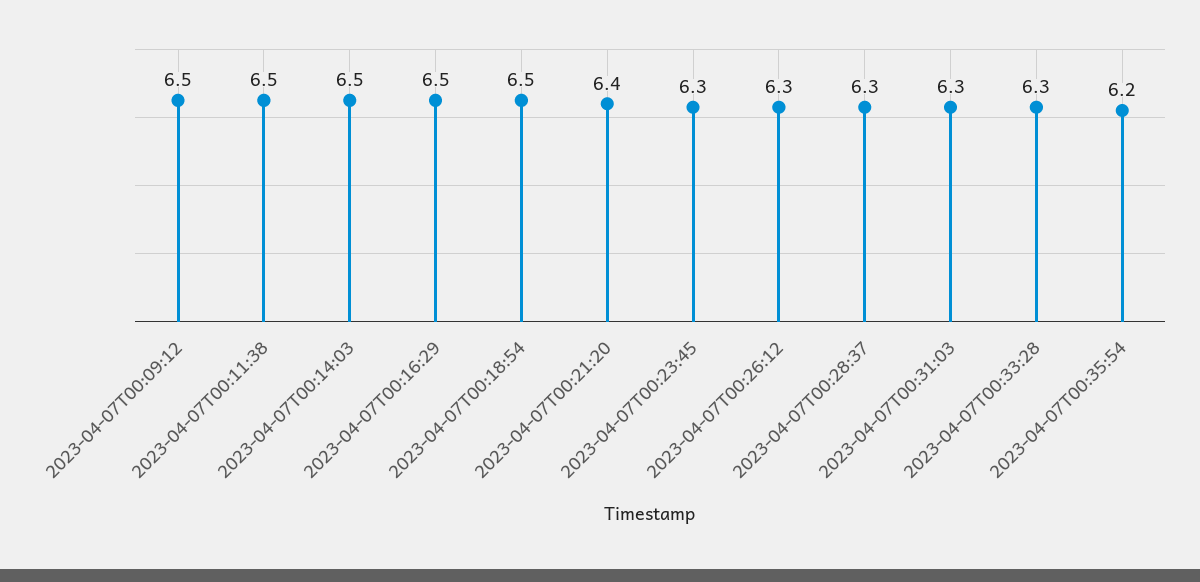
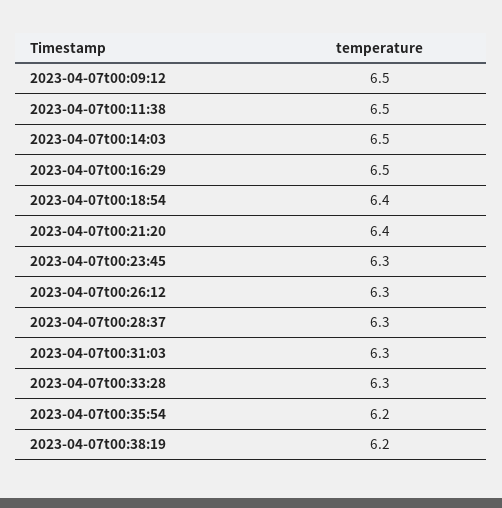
2023-04-07T00:18:54: 6.5 -> 6.4
2023-04-07t00:38:19: none -> 6.2

